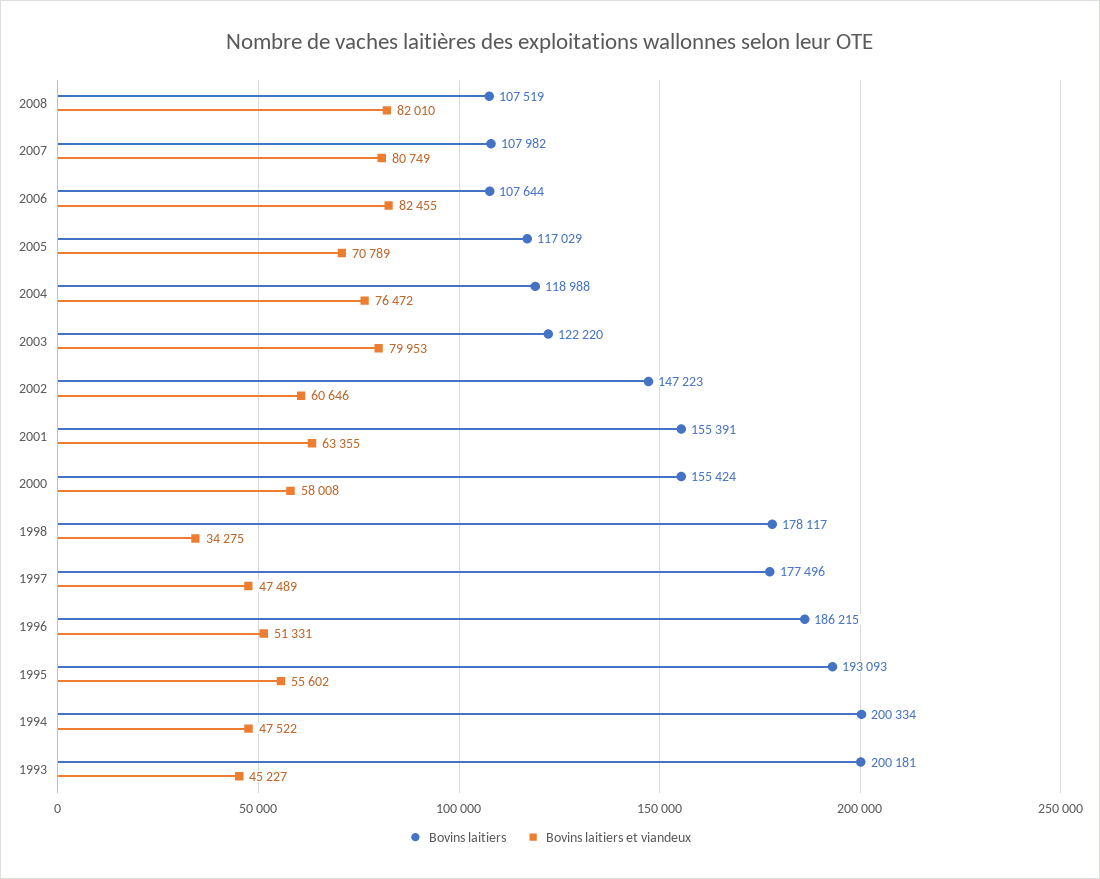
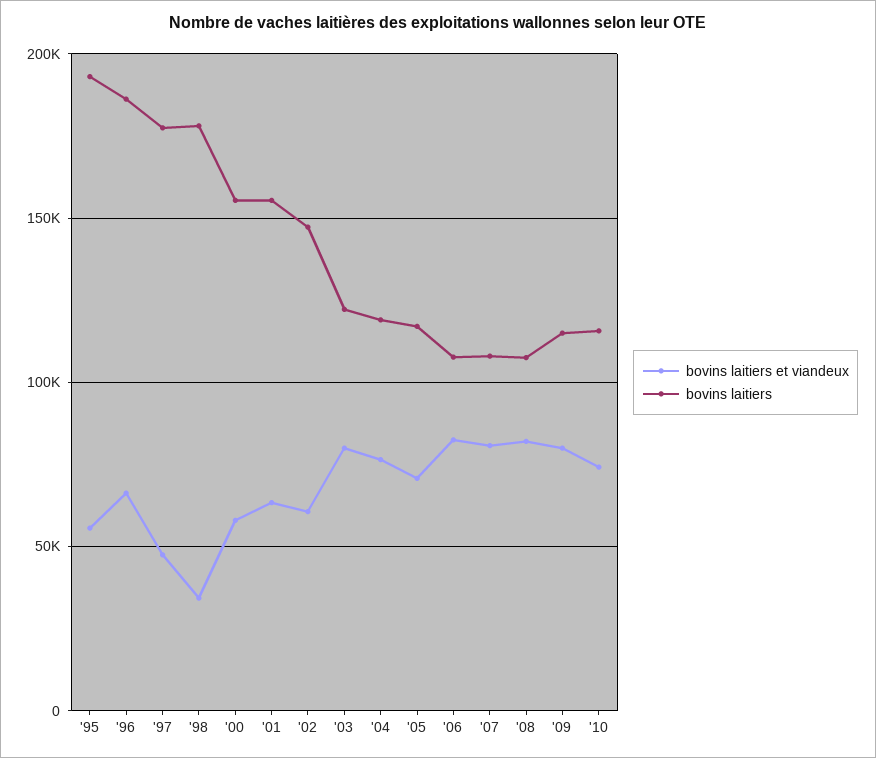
Bovins laitiers et viandeux, 1996: 51331 -> 65000
Bovins laitiers, 1994: 200334 -> none
Bovins laitiers et viandeux, 1994: 47522 -> none
Bovins laitiers, 1993: 200181 -> none
Bovins laitiers et viandeux, 1993: 45227 -> none
Bovins laitiers et viandeux, '09: none -> 80000
Bovins laitiers, '09: none -> 115000
Bovins laitiers et viandeux, '10: none -> 75000
Bovins laitiers, '10: none -> 115000

